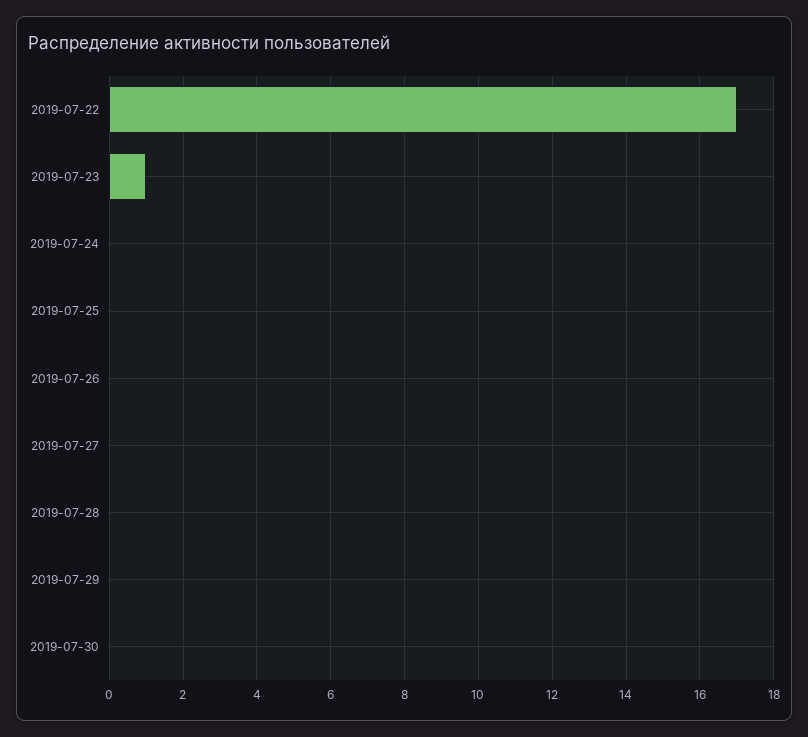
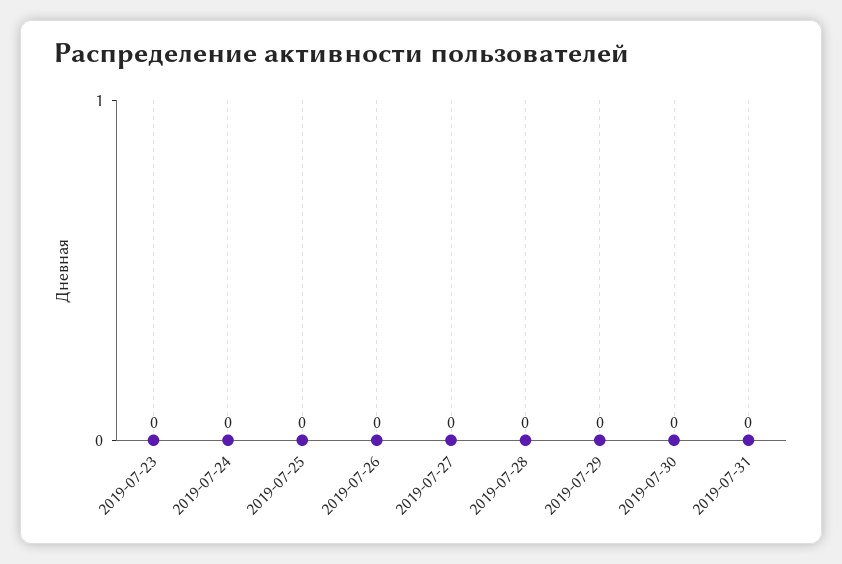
2019-07-22: 17 -> none
2019-07-23: 1 -> 0
2019-07-31: none -> 0

